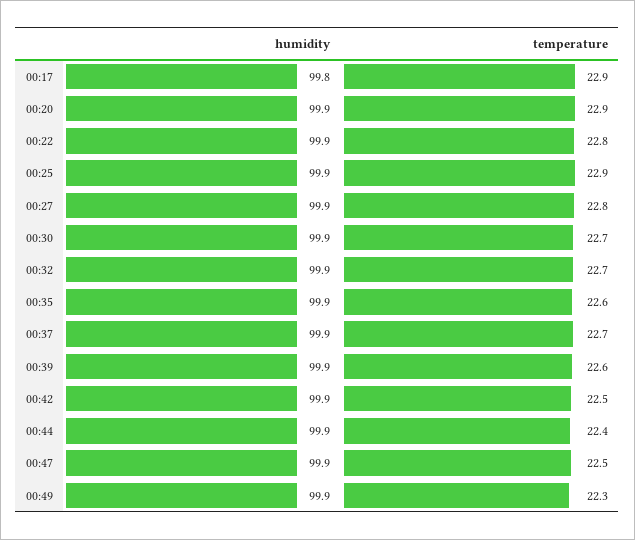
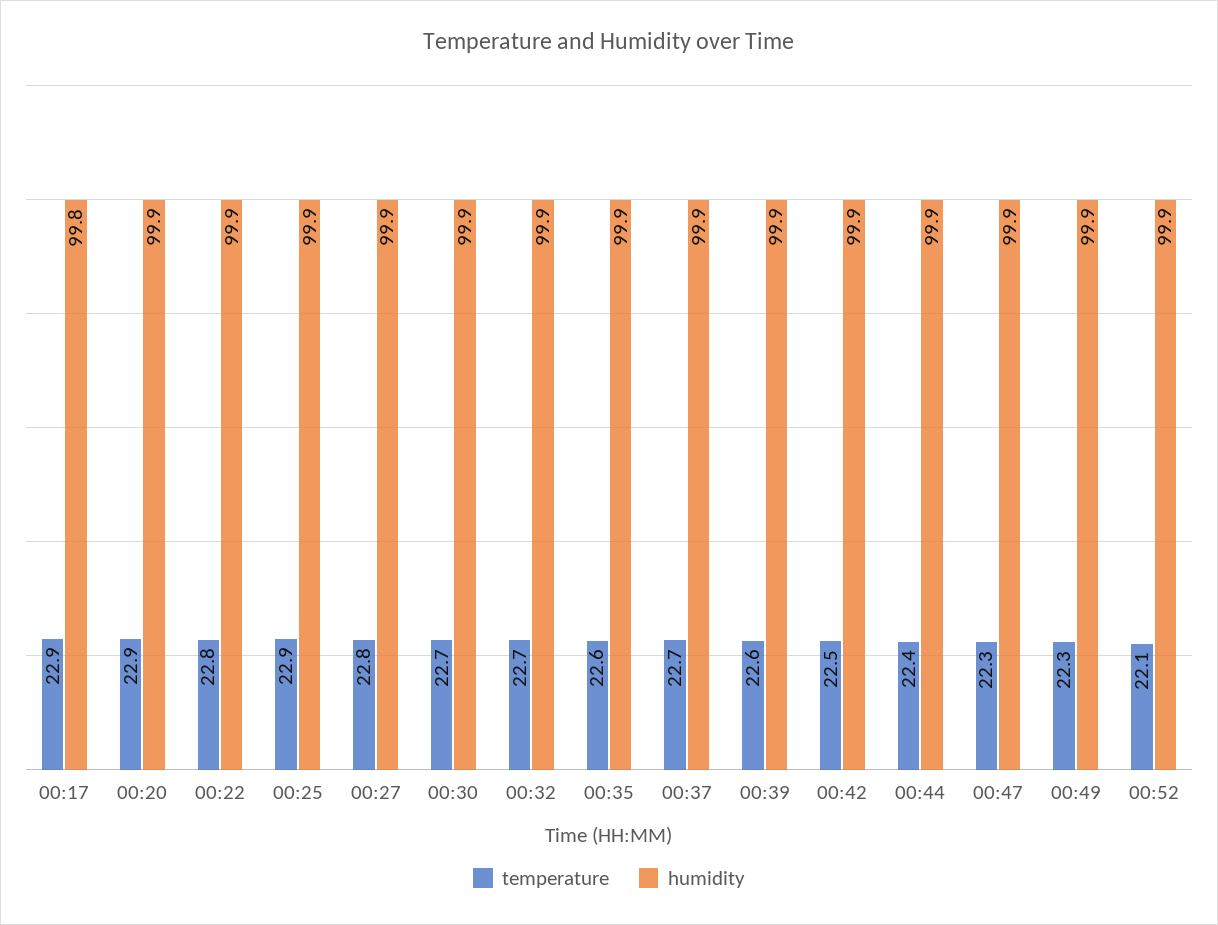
temperature, 00:47: 22.5 -> 22.3
temperature, 00:52: none -> 22.1
humidity, 00:52: none -> 99.9

